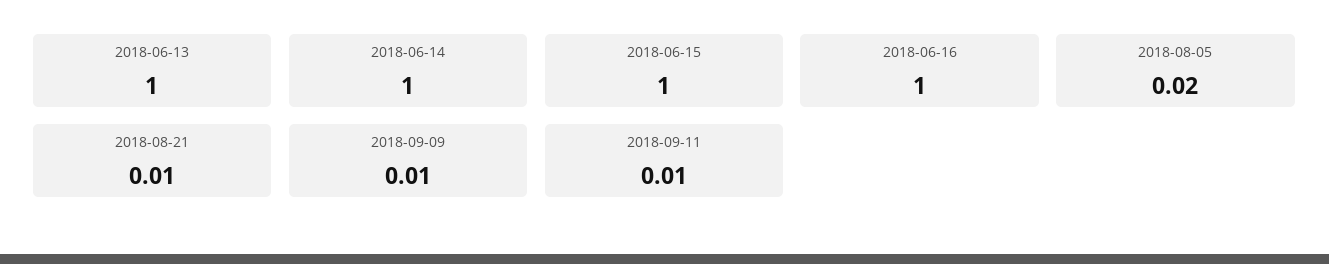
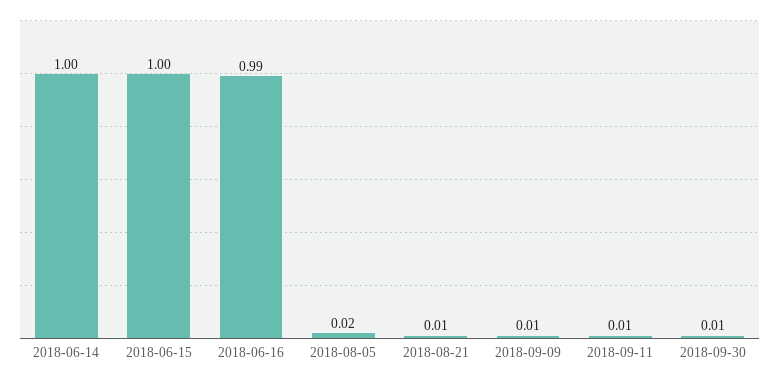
2018-06-13: 1 -> none
2018-06-16: 1 -> 0.99
2018-09-30: none -> 0.01

